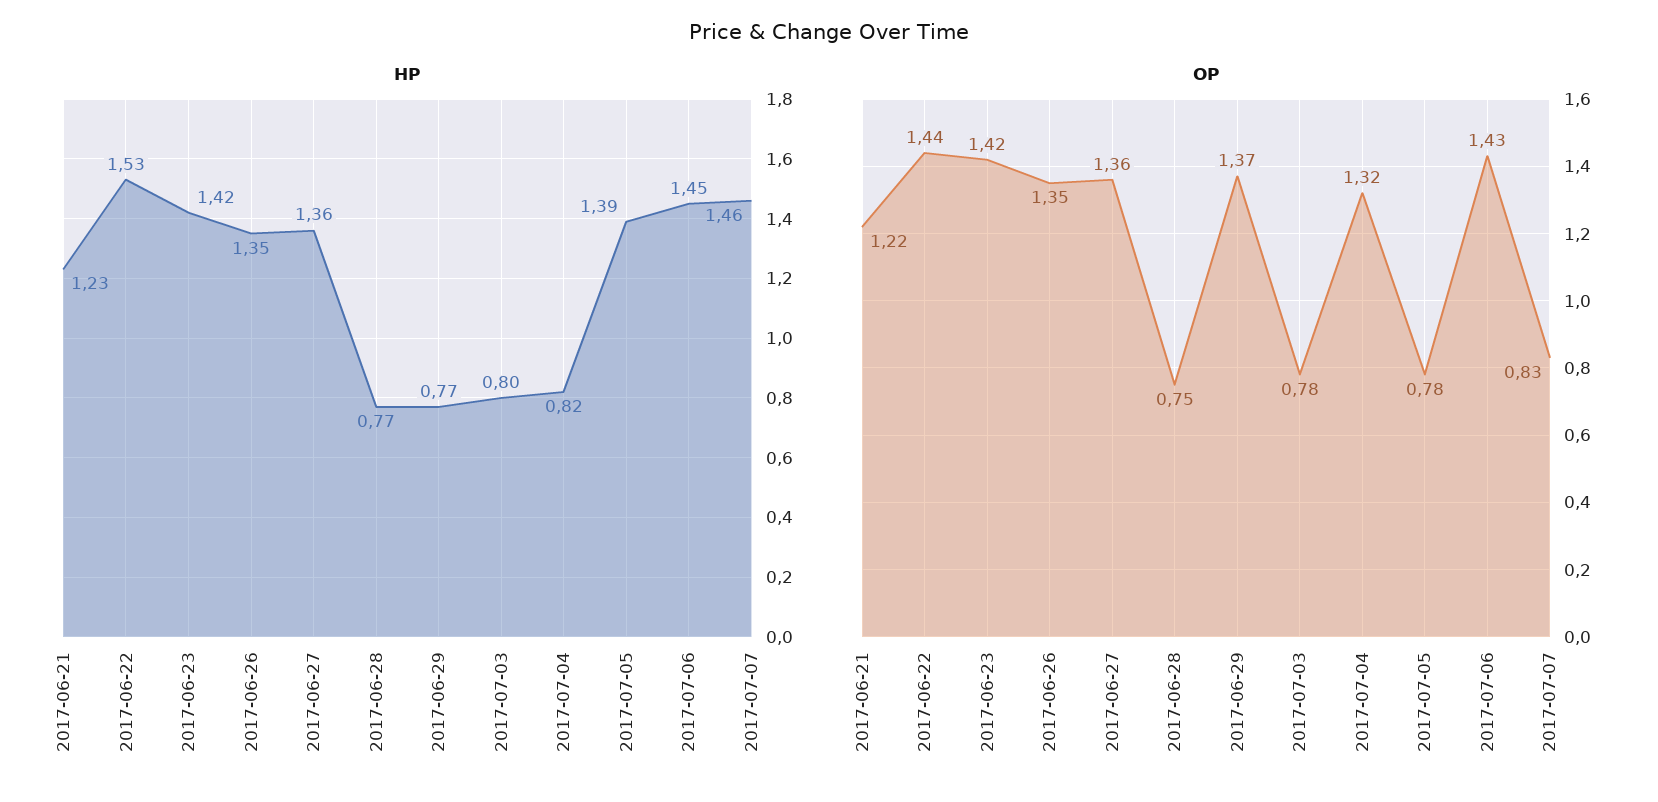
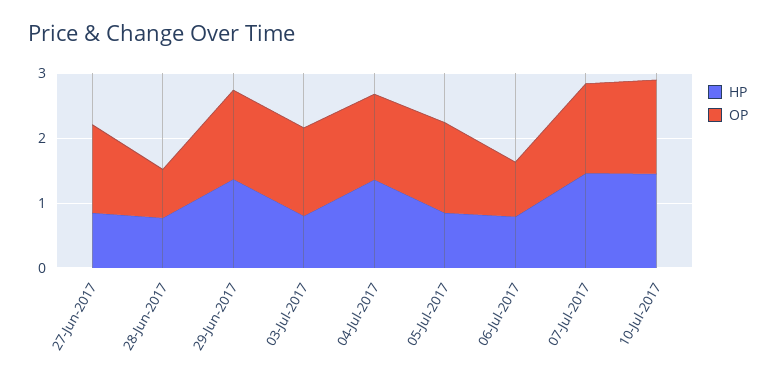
HP, 2017-06-21: 1.23 -> none
HP, 2017-06-22: 1.53 -> none
HP, 2017-06-23: 1.42 -> none
HP, 2017-06-26: 1.35 -> none
HP, 2017-06-27: 1.36 -> 0.8
HP, 2017-06-29: 0.77 -> 1.4
HP, 2017-07-04: 0.82 -> 1.4
HP, 2017-07-05: 1.39 -> 0.8
HP, 2017-07-06: 1.45 -> 0.8
OP, 2017-06-21: 1.22 -> none
OP, 2017-06-22: 1.44 -> none
OP, 2017-06-23: 1.42 -> none
OP, 2017-06-26: 1.35 -> none
OP, 2017-07-03: 0.78 -> 1.4
OP, 2017-07-05: 0.78 -> 1.4
OP, 2017-07-06: 1.43 -> 0.8
OP, 2017-07-07: 0.83 -> 1.4
HP, 10-Jul-2017: none -> 1.4
OP, 10-Jul-2017: none -> 1.4

